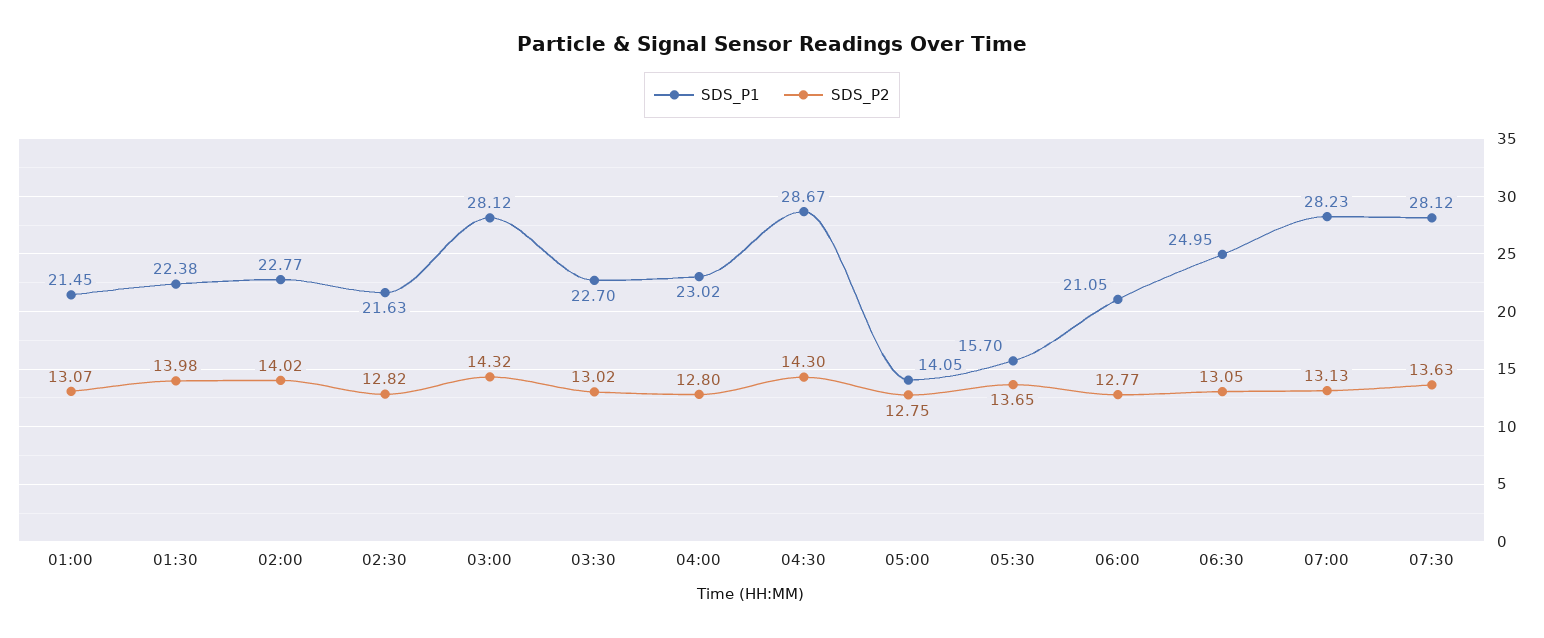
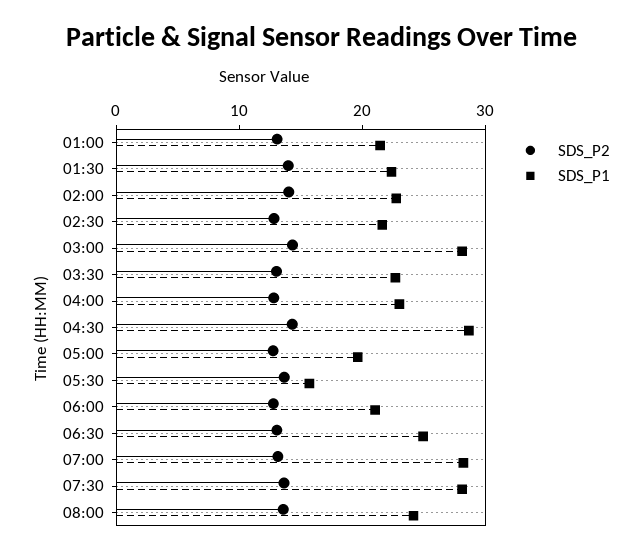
SDS_P1, 05:00: 14.05 -> 20
SDS_P2, 08:00: none -> 14
SDS_P1, 08:00: none -> 24

